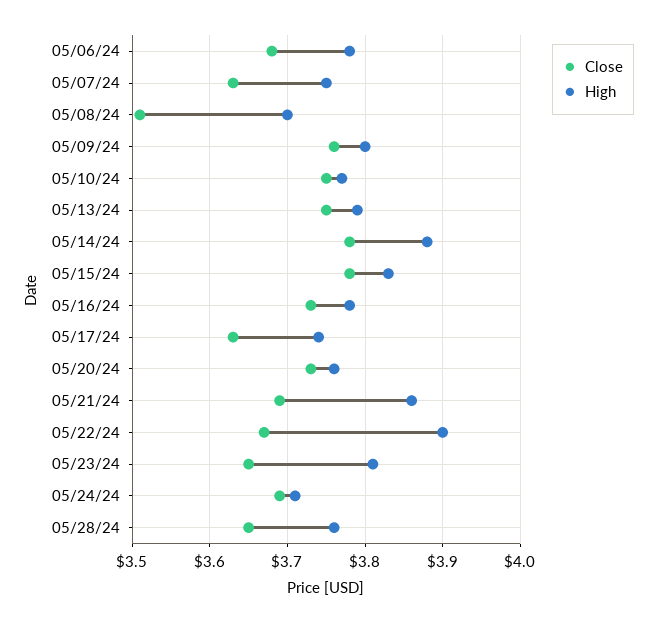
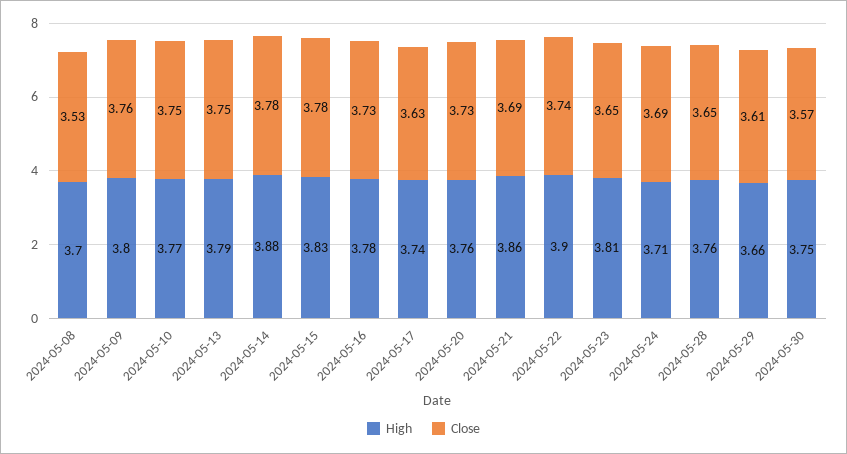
Close, 05/06/24: 3.68 -> none
High, 05/06/24: 3.78 -> none
Close, 05/07/24: 3.63 -> none
High, 05/07/24: 3.75 -> none
Close, 05/08/24: 3.51 -> 3.53
Close, 05/22/24: 3.67 -> 3.74
High, 2024-05-29: none -> 3.66
Close, 2024-05-29: none -> 3.61
High, 2024-05-30: none -> 3.75
Close, 2024-05-30: none -> 3.57

